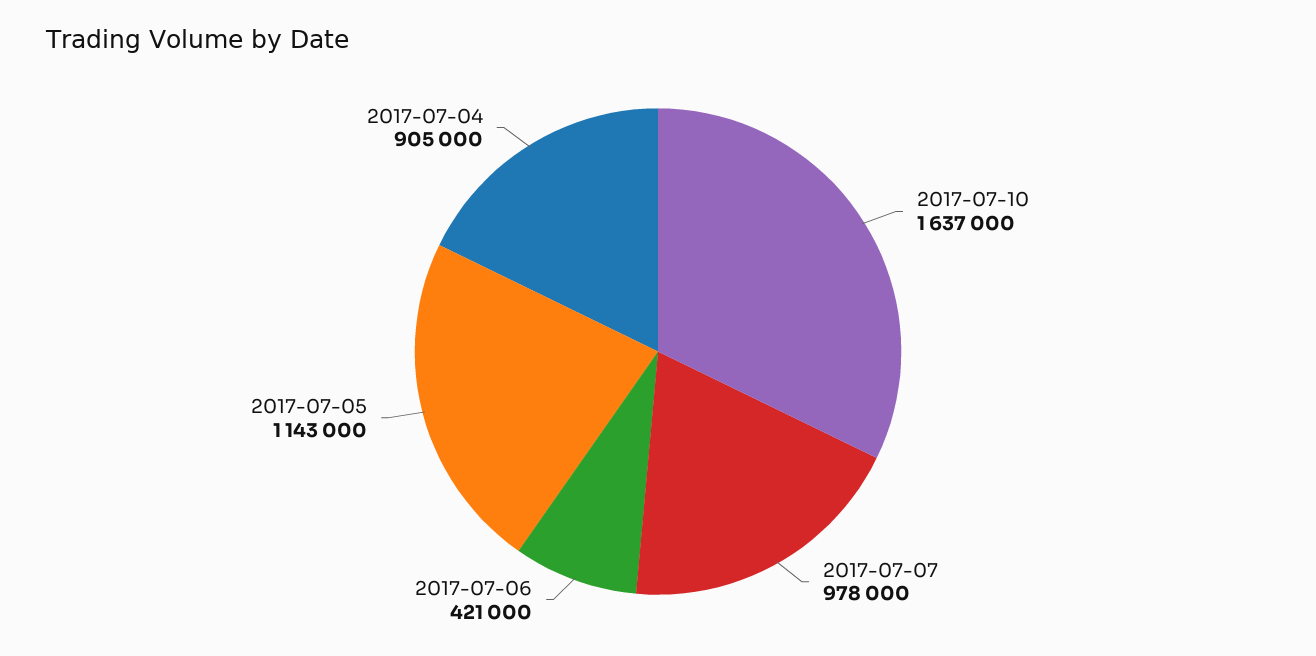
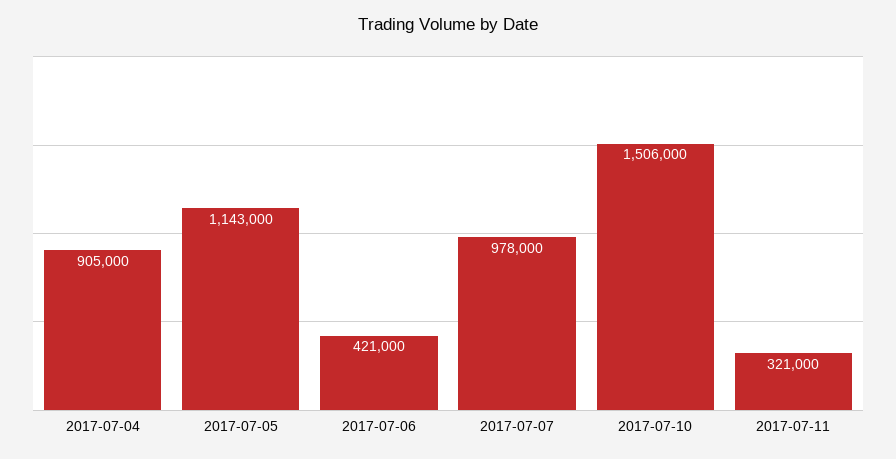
2017-07-10: 1637000 -> 1506000
2017-07-11: none -> 321000

